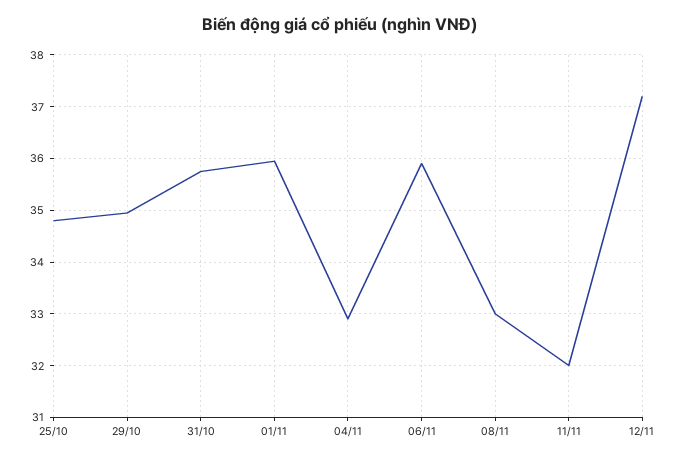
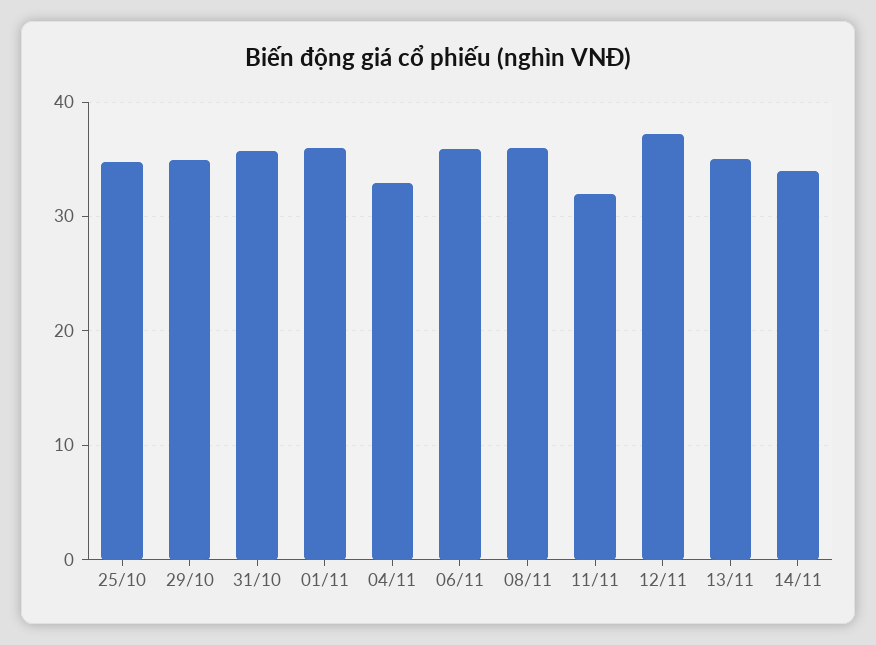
08/11: 33 -> 36
13/11: none -> 35
14/11: none -> 34

